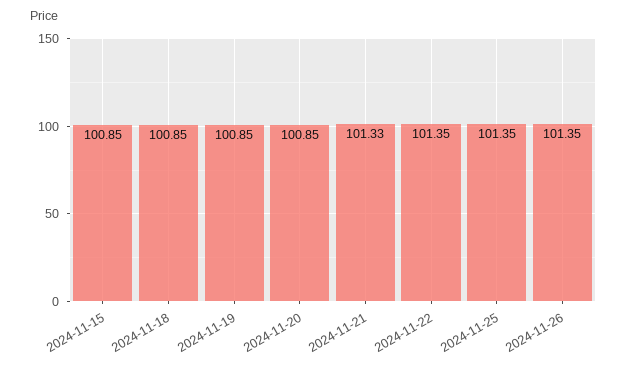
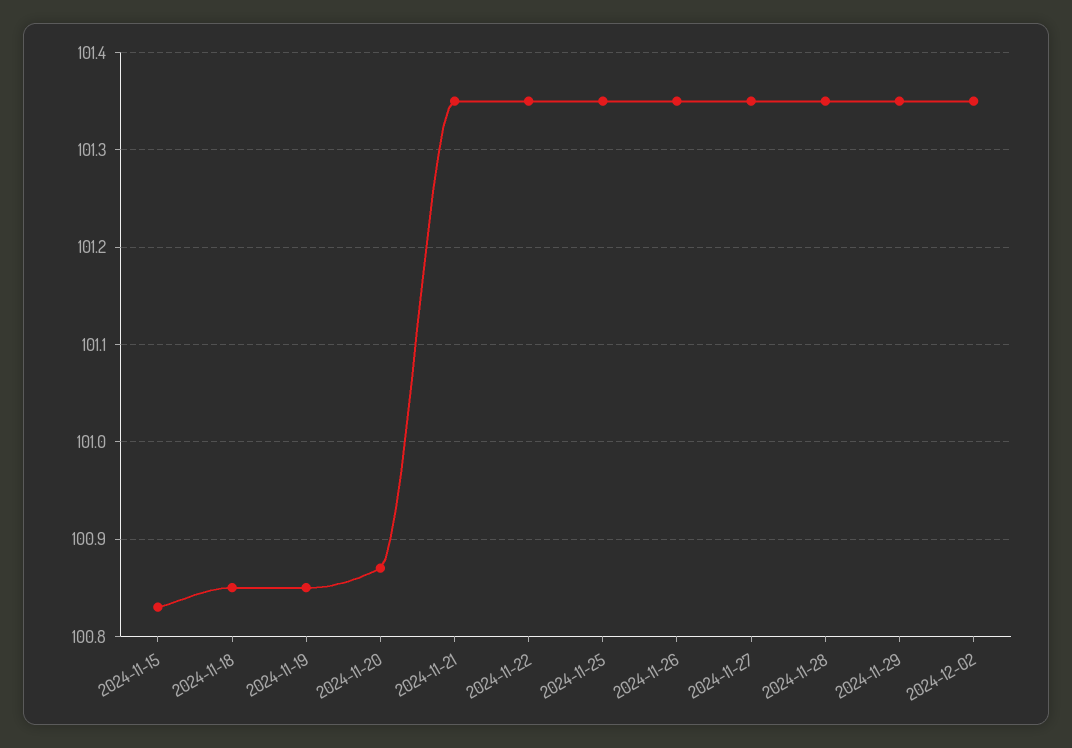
2024-11-15: 100.85 -> 100.83
2024-11-20: 100.85 -> 100.87
2024-11-21: 101.33 -> 101.35
2024-11-27: none -> 101.35
2024-11-28: none -> 101.35
2024-11-29: none -> 101.35
2024-12-02: none -> 101.35

